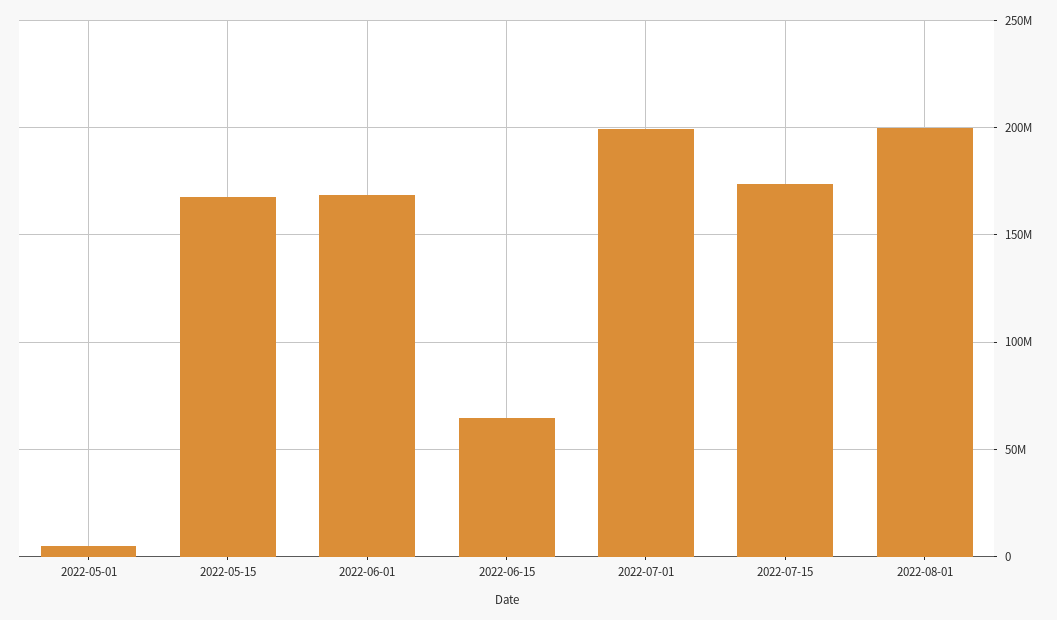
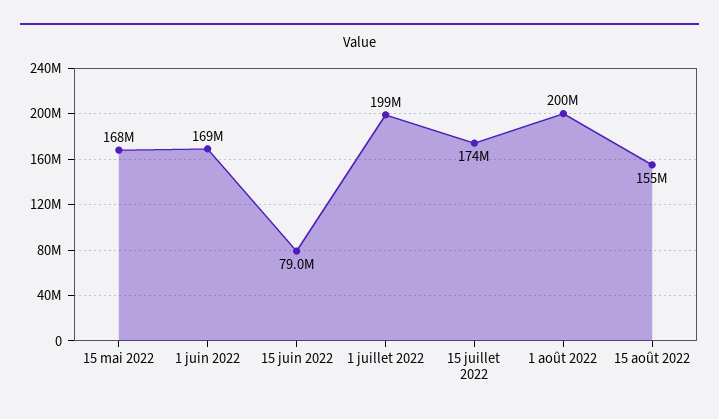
2022-05-01: 5000000 -> none
2022-06-15: 65000000 -> 79000000
15 août 2022: none -> 155000000

